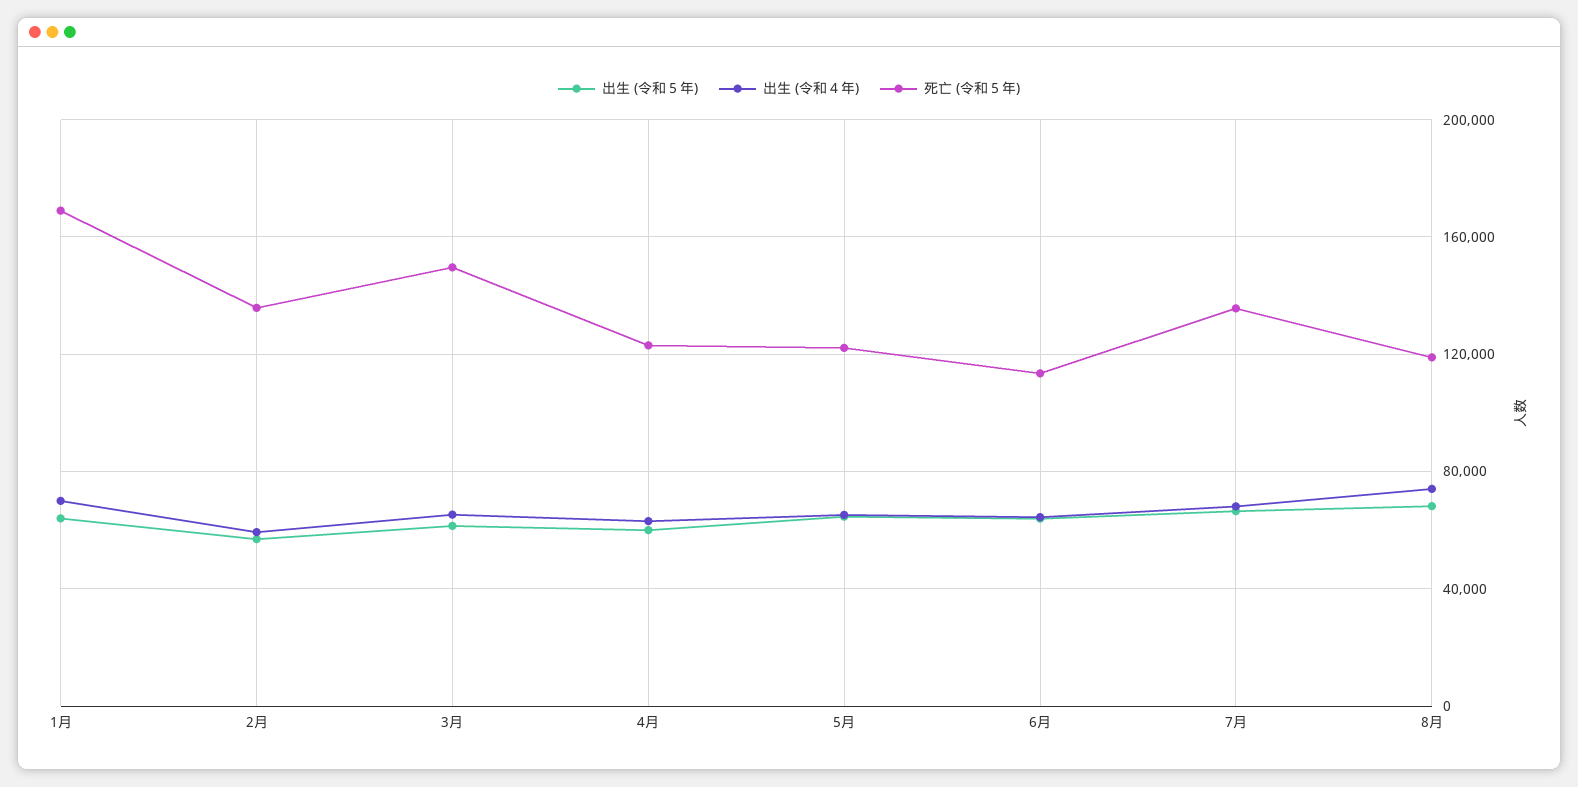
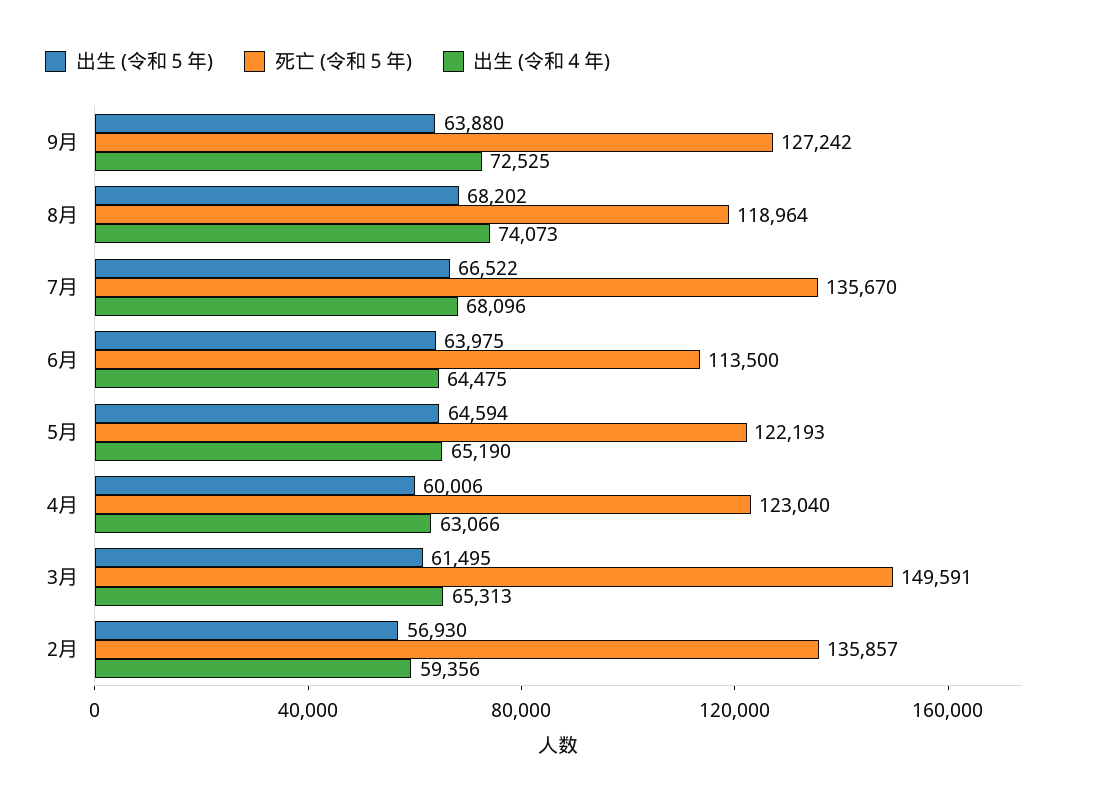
出生 (令和５年), 1月: 65000 -> none
出生 (令和４年), 1月: 70000 -> none
死亡 (令和５年), 1月: 170000 -> none
出生 (令和５年), 9月: none -> 63880
死亡 (令和５年), 9月: none -> 127242
出生 (令和４年), 9月: none -> 72525

